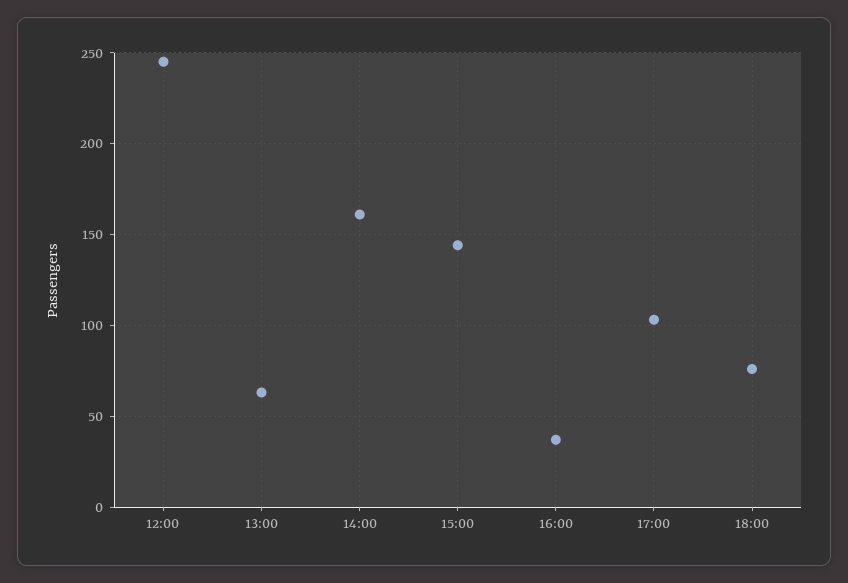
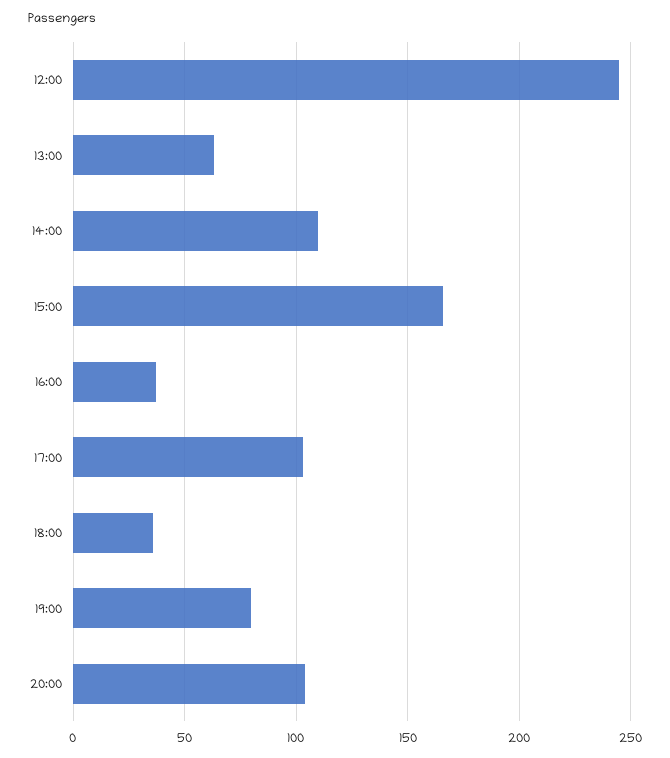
14:00: 160 -> 110
15:00: 145 -> 165
18:00: 75 -> 35
19:00: none -> 80
20:00: none -> 105

